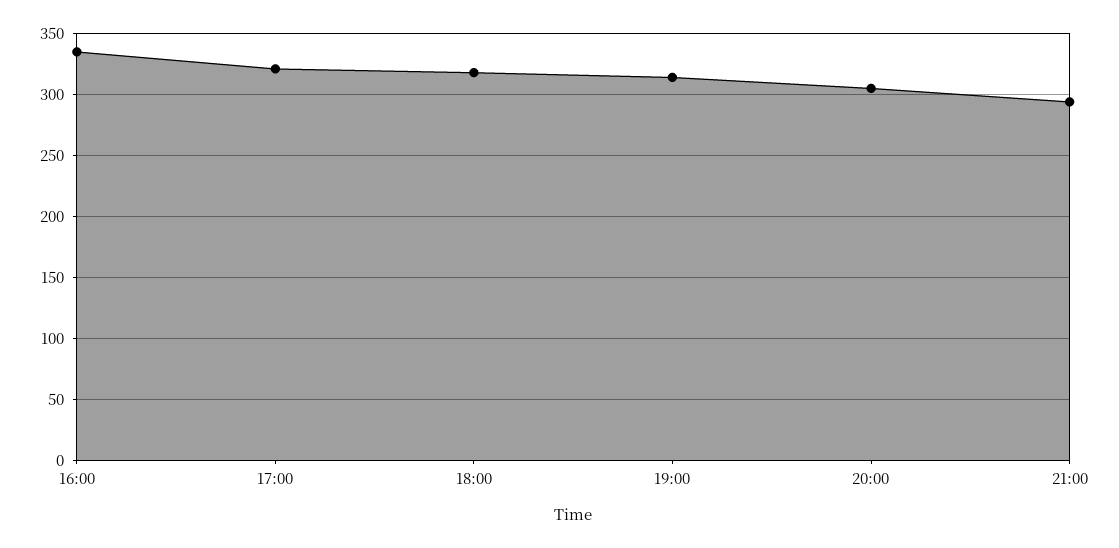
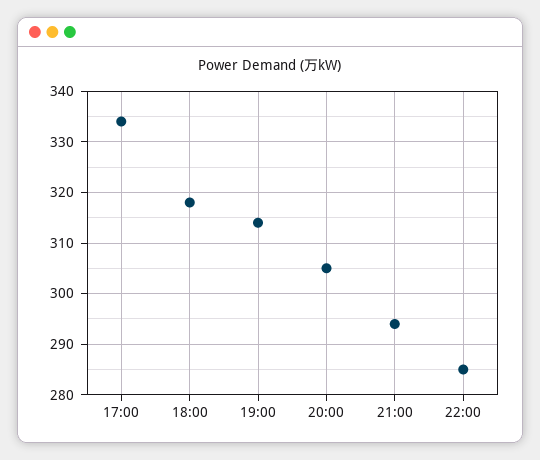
16:00: 335 -> none
17:00: 320 -> 335
22:00: none -> 285

